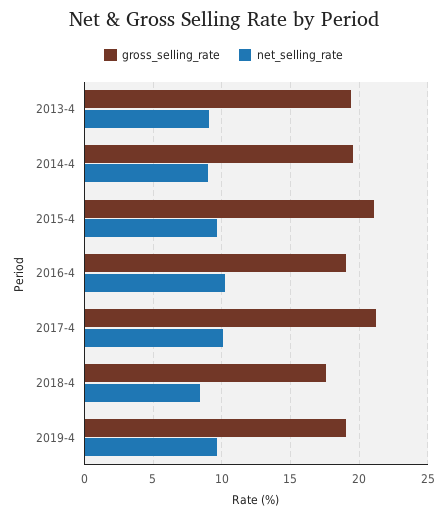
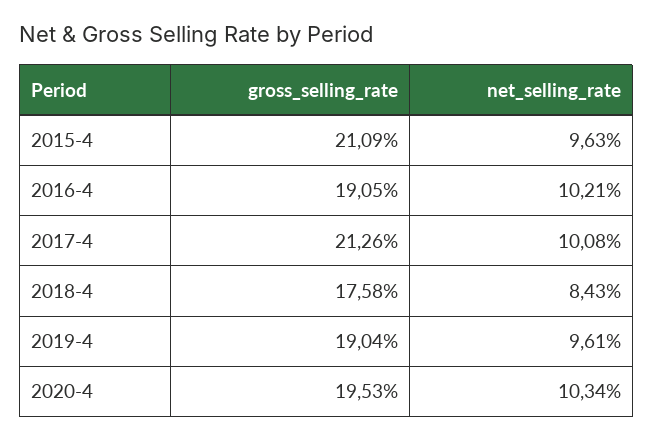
gross_selling_rate, 2013-4: 19.5 -> none
net_selling_rate, 2013-4: 9 -> none
gross_selling_rate, 2014-4: 19.5 -> none
net_selling_rate, 2014-4: 9 -> none
gross_selling_rate, 2020-4: none -> 19.53
net_selling_rate, 2020-4: none -> 10.34

